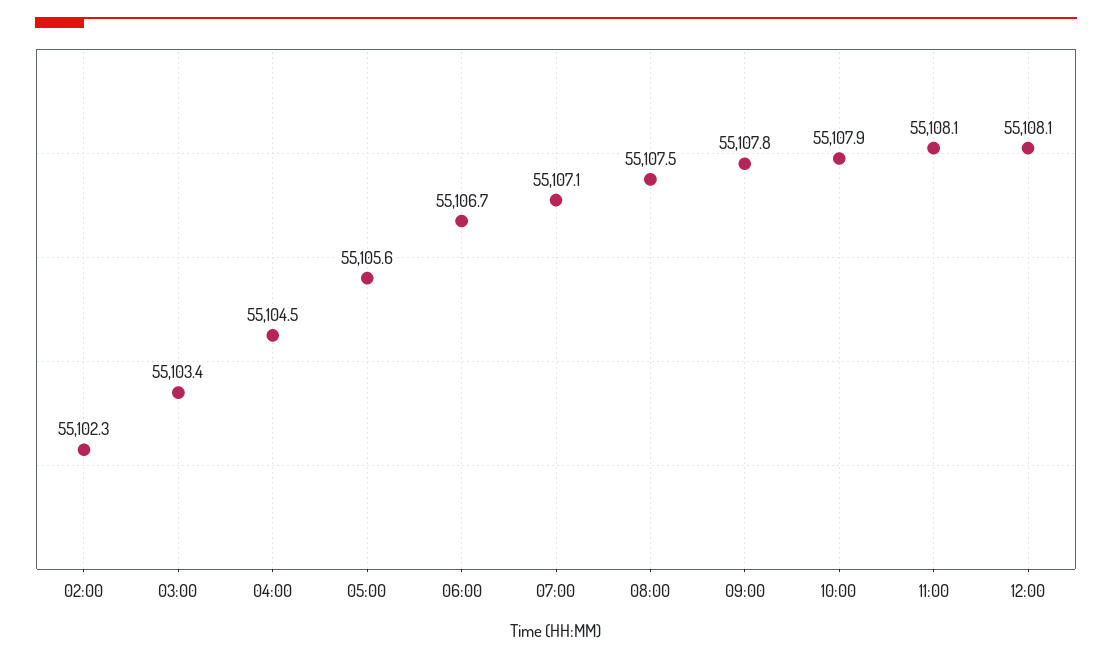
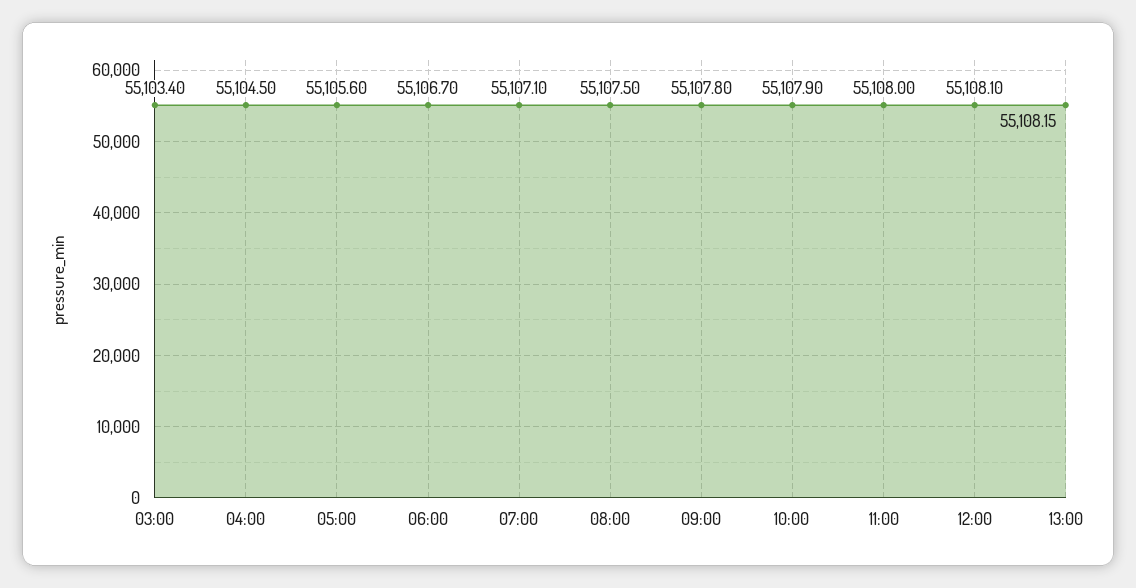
02:00: 55102.3 -> none
11:00: 55108.1 -> 55108
13:00: none -> 55108.15

